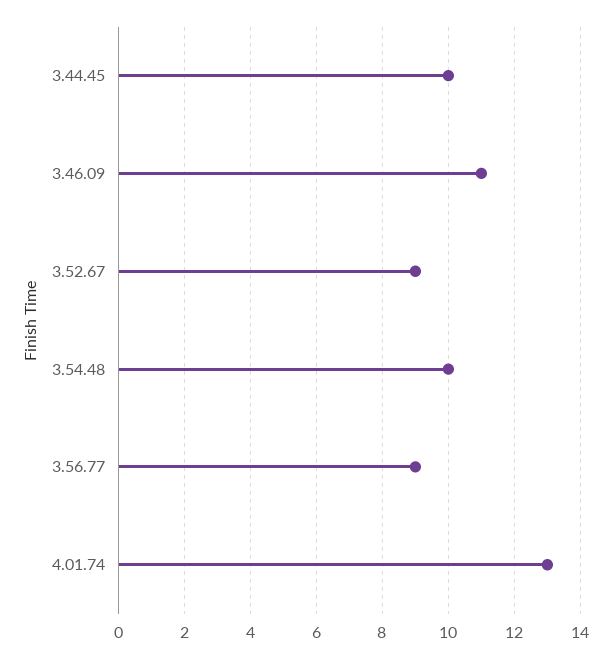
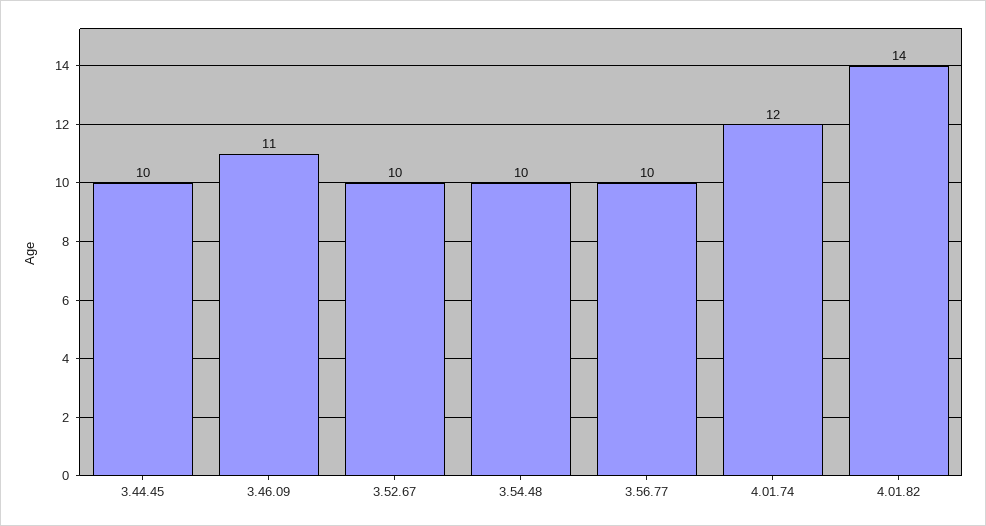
3.52.67: 9 -> 10
3.56.77: 9 -> 10
4.01.74: 13 -> 12
4.01.82: none -> 14

